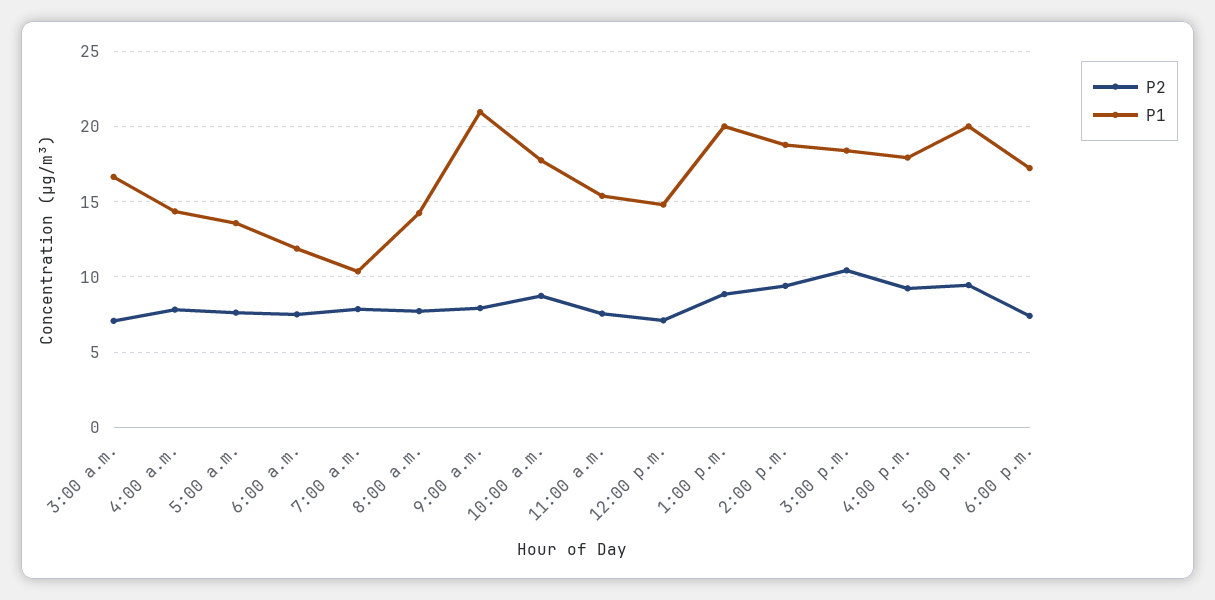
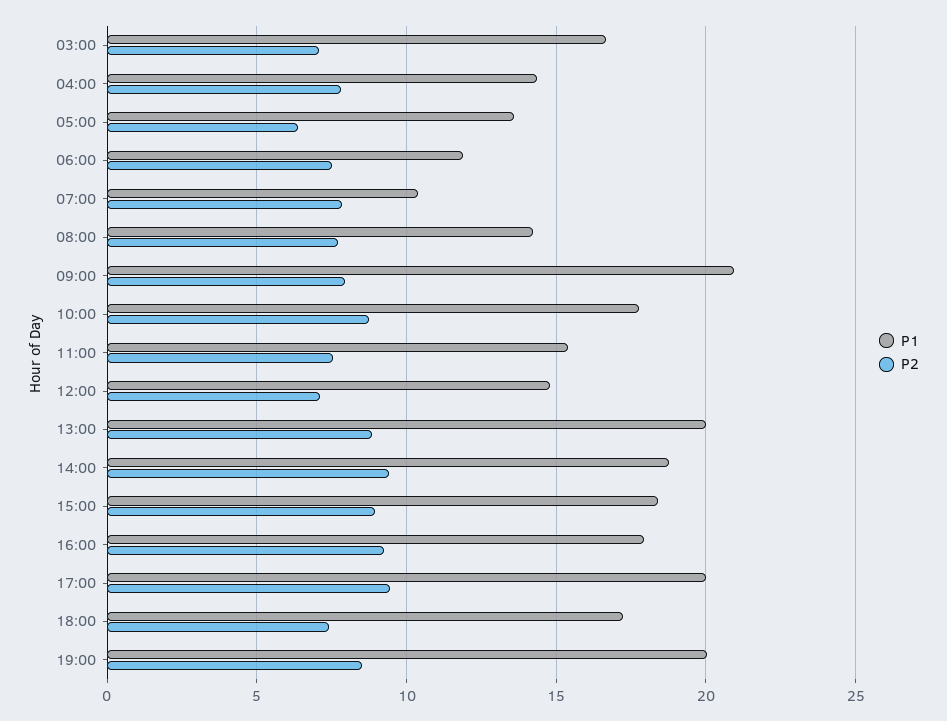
P2, 5:00 a.m.: 7.5 -> 6.5
P2, 3:00 p.m.: 10.5 -> 9
P1, 19:00: none -> 20
P2, 19:00: none -> 8.5

